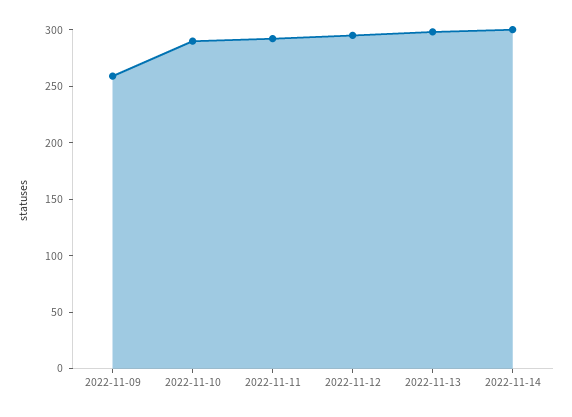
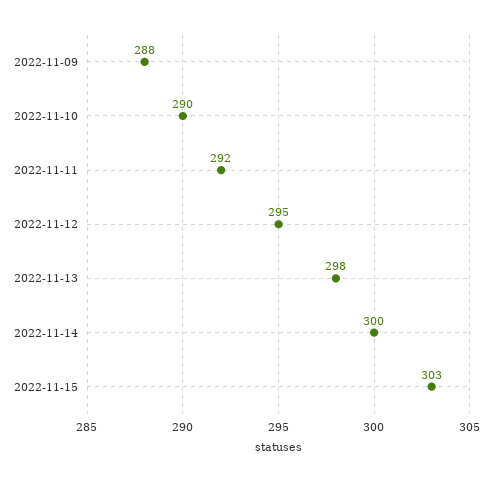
2022-11-09: 260 -> 288
2022-11-15: none -> 303

